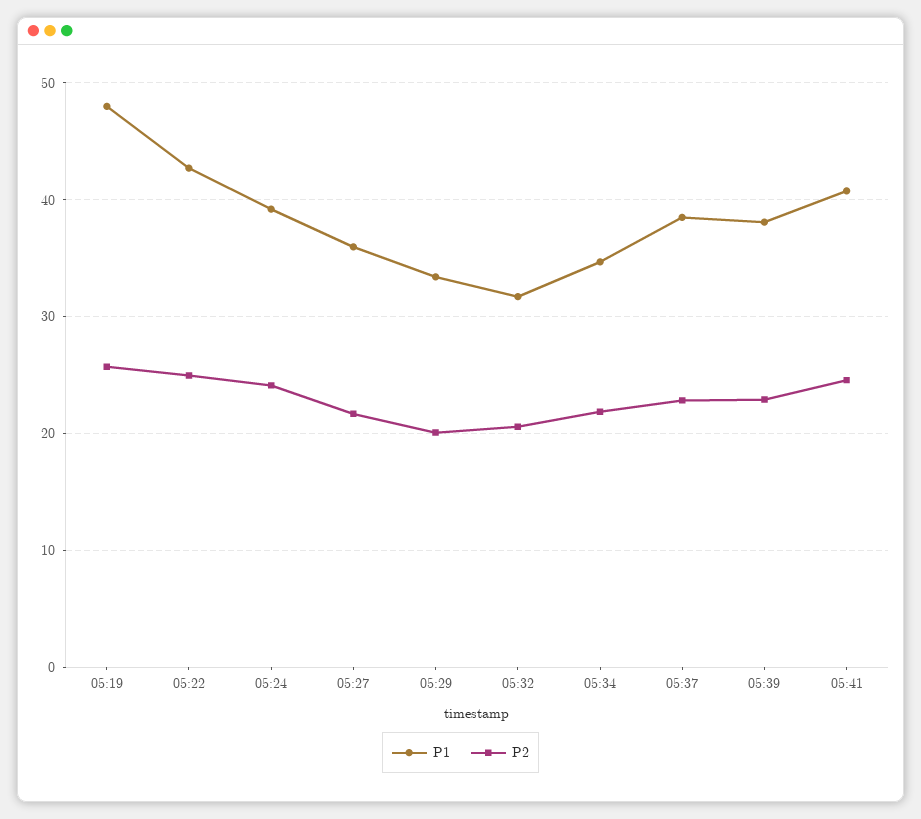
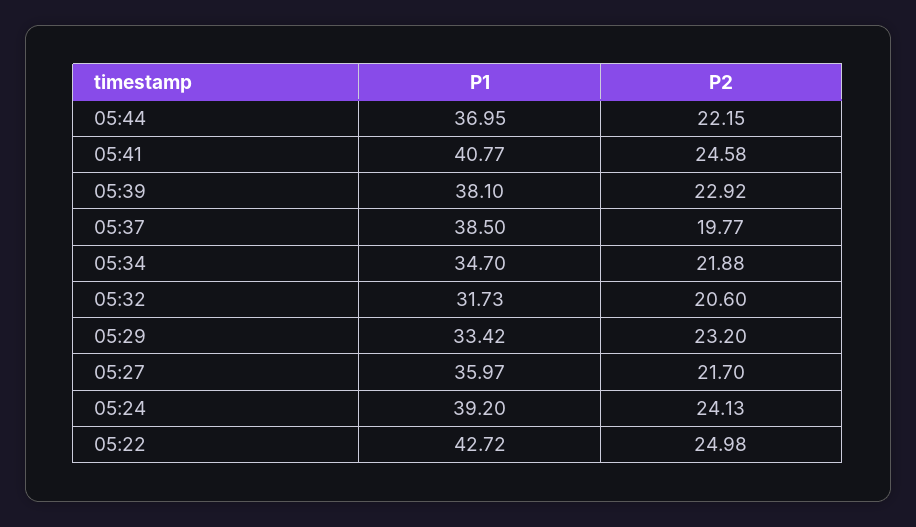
P1, 05:19: 48 -> none
P2, 05:19: 26 -> none
P2, 05:29: 20 -> 23.2
P2, 05:37: 23 -> 19.77
P1, 05:44: none -> 36.95
P2, 05:44: none -> 22.15

